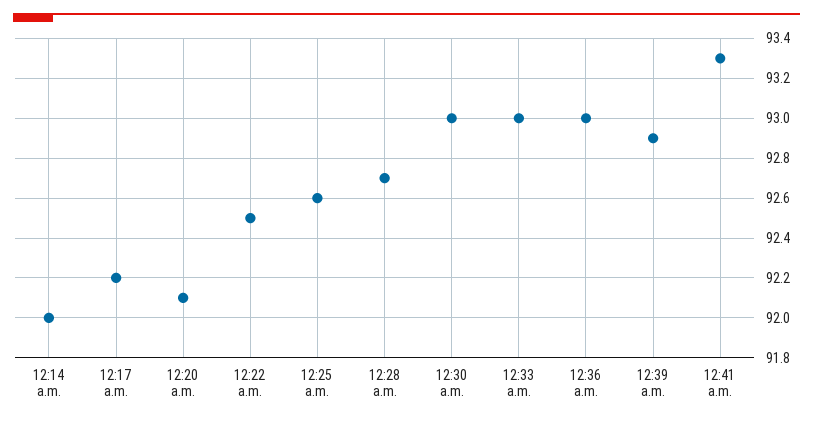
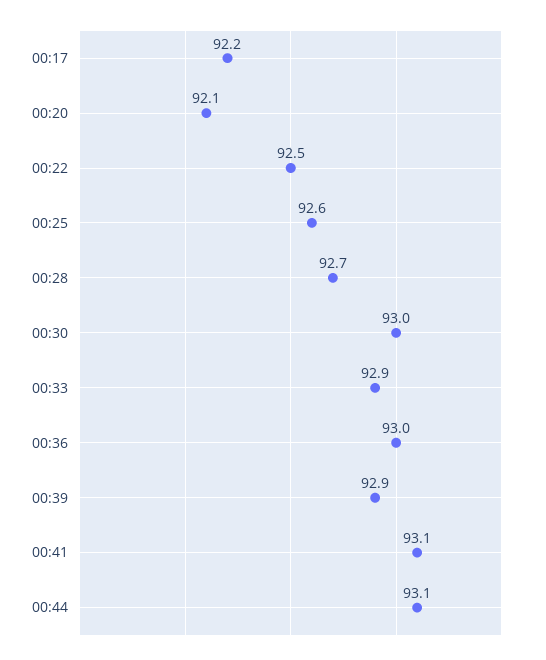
12:14 a.m.: 92 -> none
12:33 a.m.: 93 -> 92.9
12:41 a.m.: 93.3 -> 93.1
00:44: none -> 93.1

